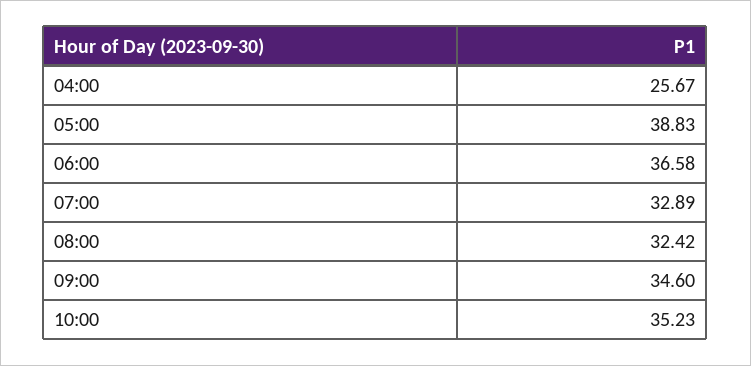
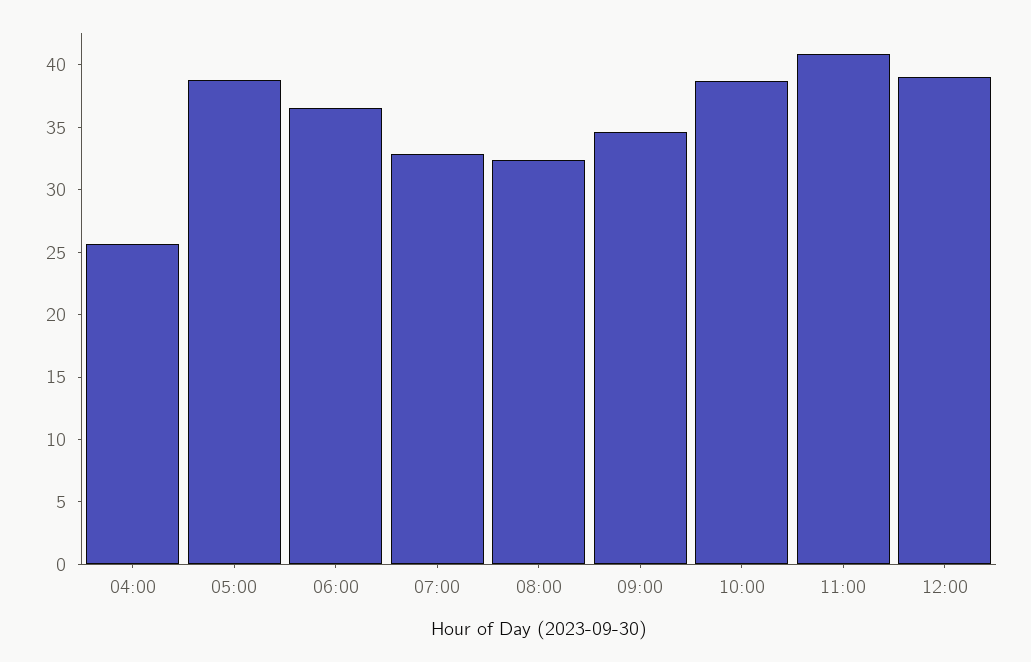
10:00: 35.23 -> 39
11:00: none -> 41
12:00: none -> 39

